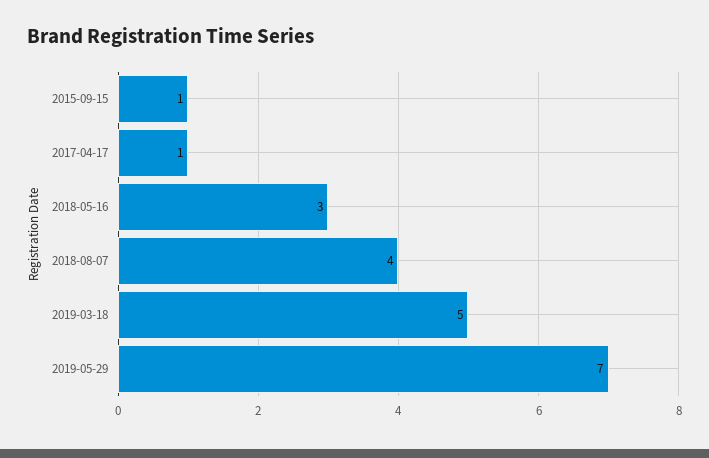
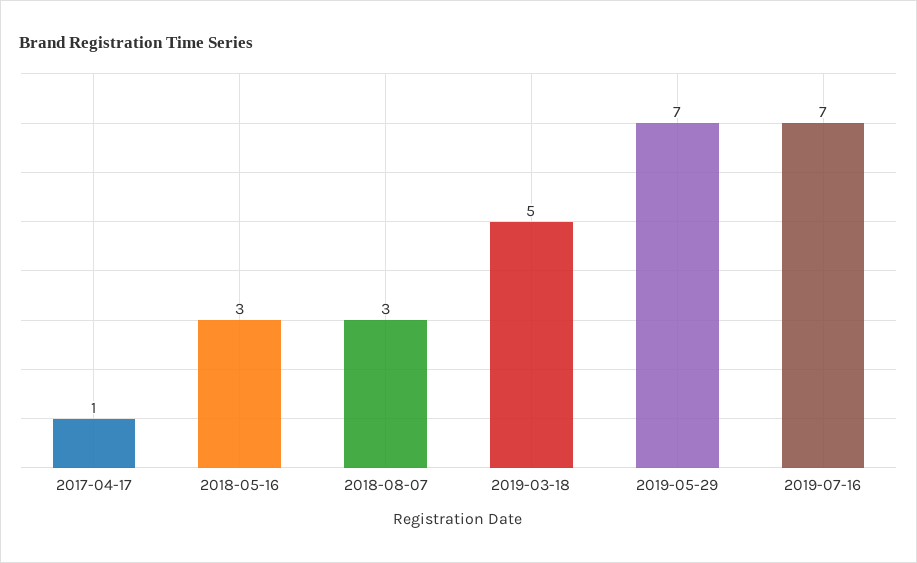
2015-09-15: 1 -> none
2018-08-07: 4 -> 3
2019-07-16: none -> 7

